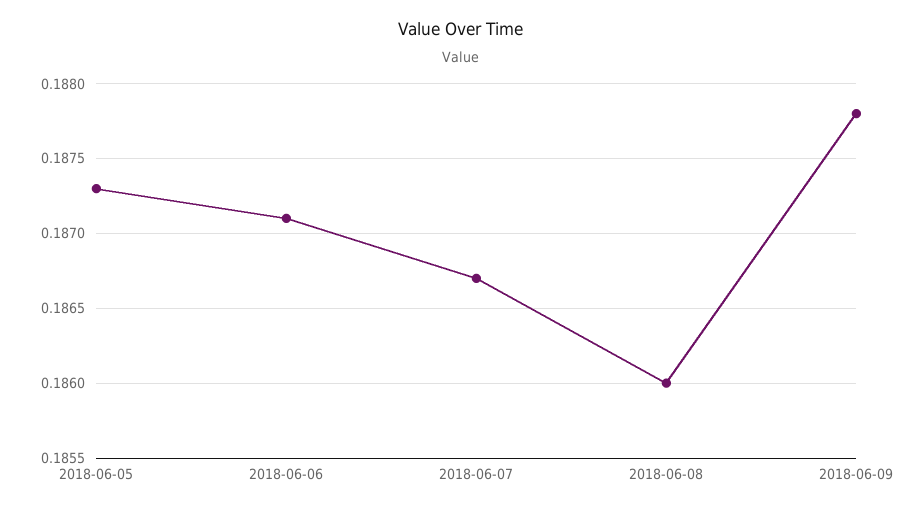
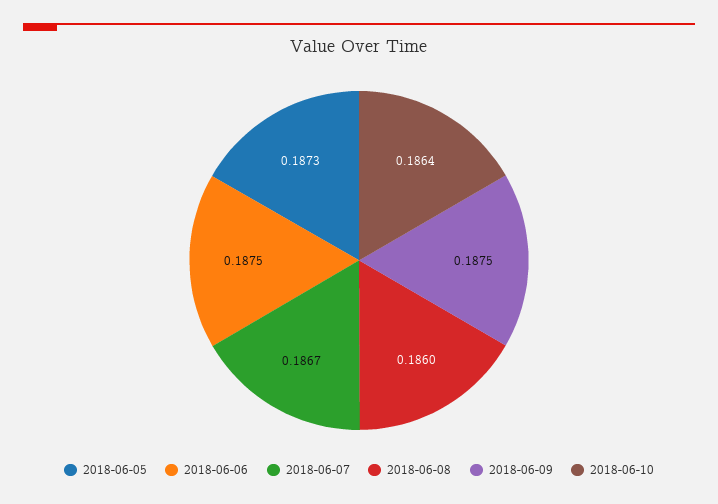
2018-06-06: 0.1871 -> 0.1875
2018-06-09: 0.1878 -> 0.1875
2018-06-10: none -> 0.1864

